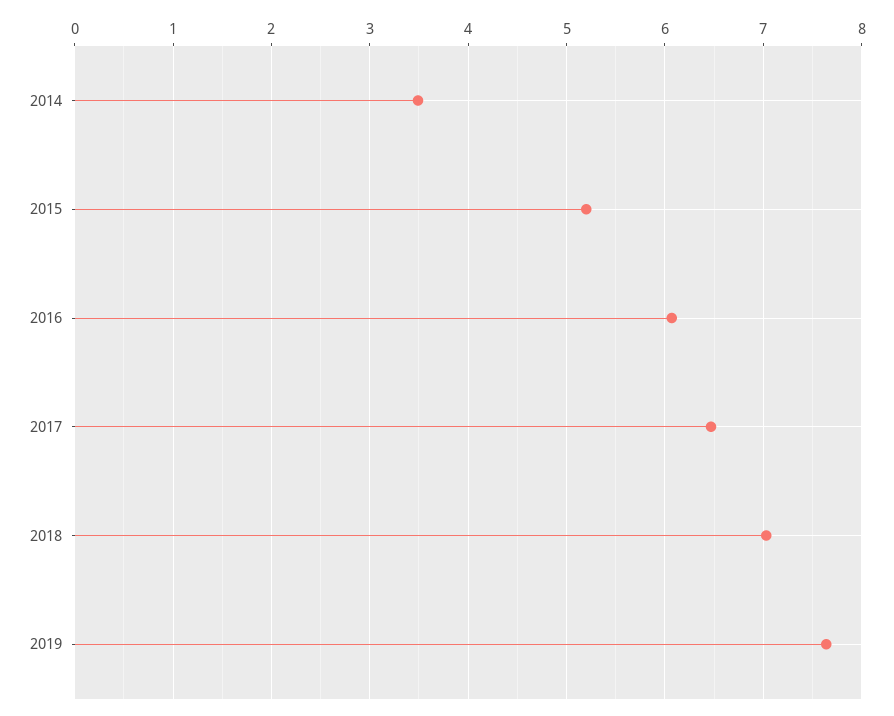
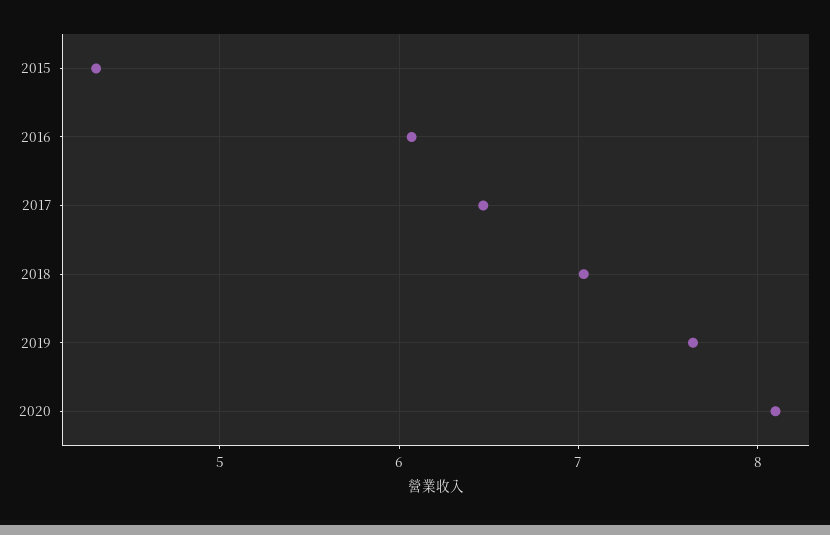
2014: 3.5 -> none
2015: 5.2 -> 4.3
2020: none -> 8.1

